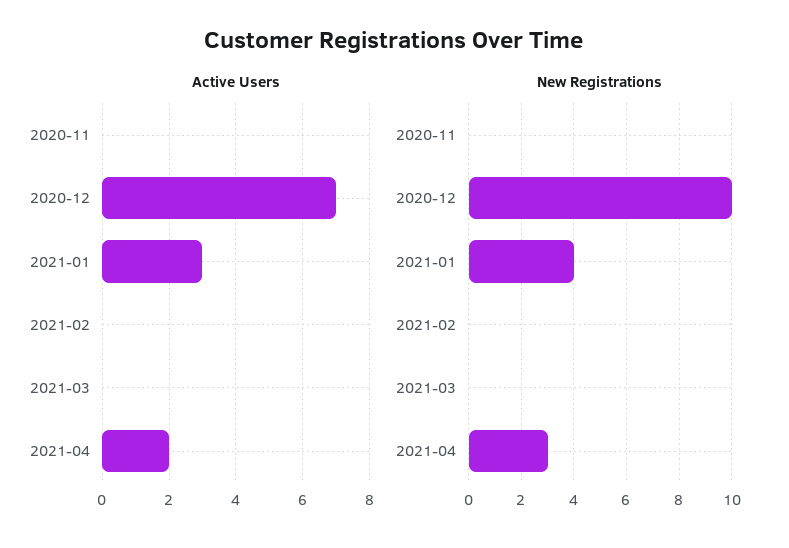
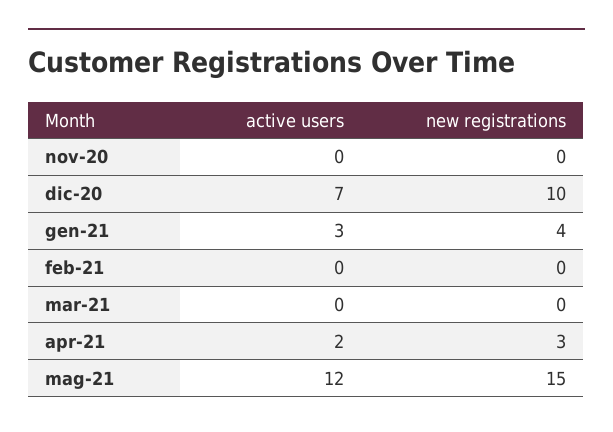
Active Users, mag-21: none -> 12
New Registrations, mag-21: none -> 15

